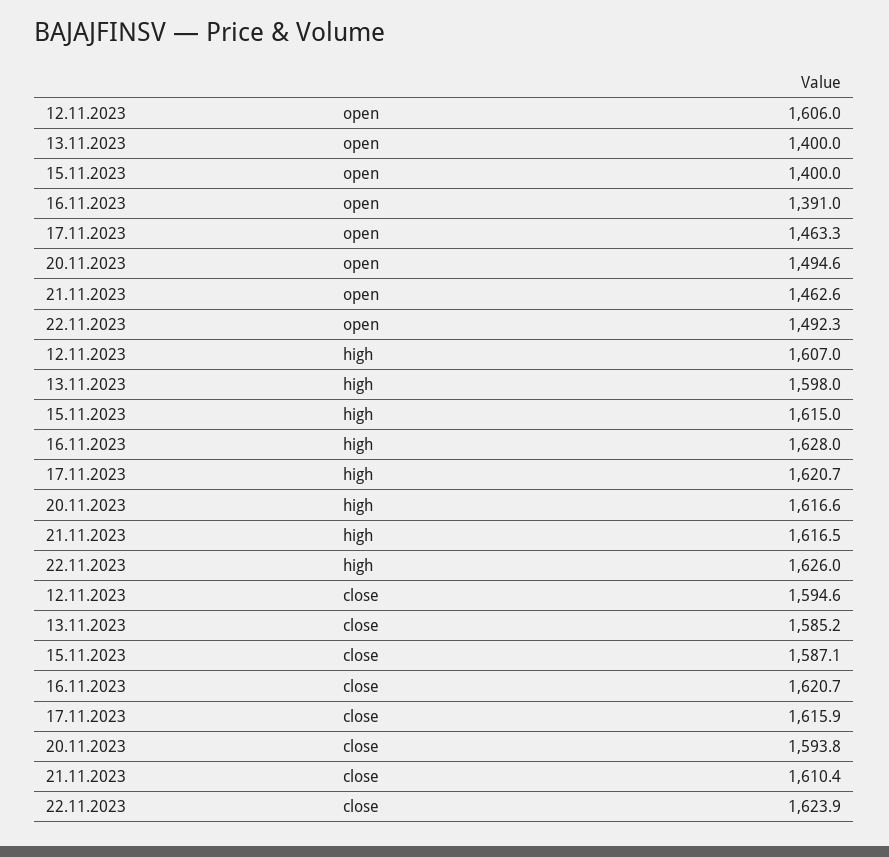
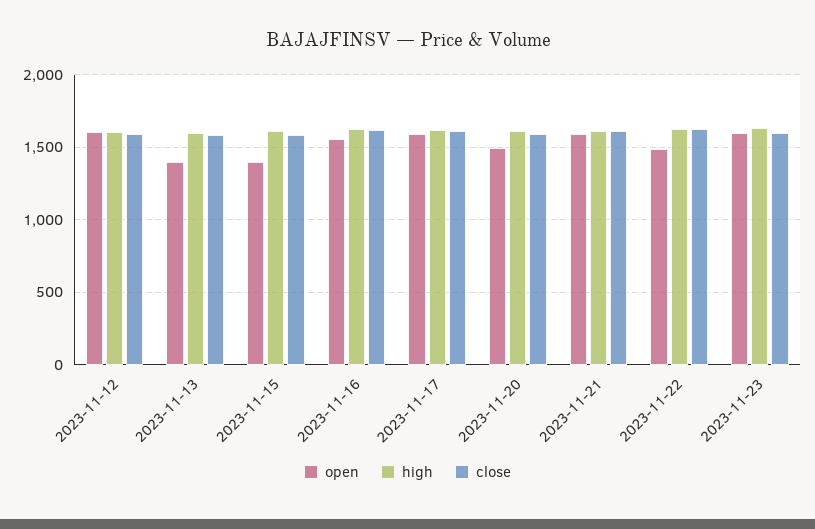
open, 16.11.2023: 1391 -> 1550
open, 17.11.2023: 1463.3 -> 1600
open, 21.11.2023: 1462.6 -> 1600
open, 2023-11-23: none -> 1600
high, 2023-11-23: none -> 1650
close, 2023-11-23: none -> 1600

